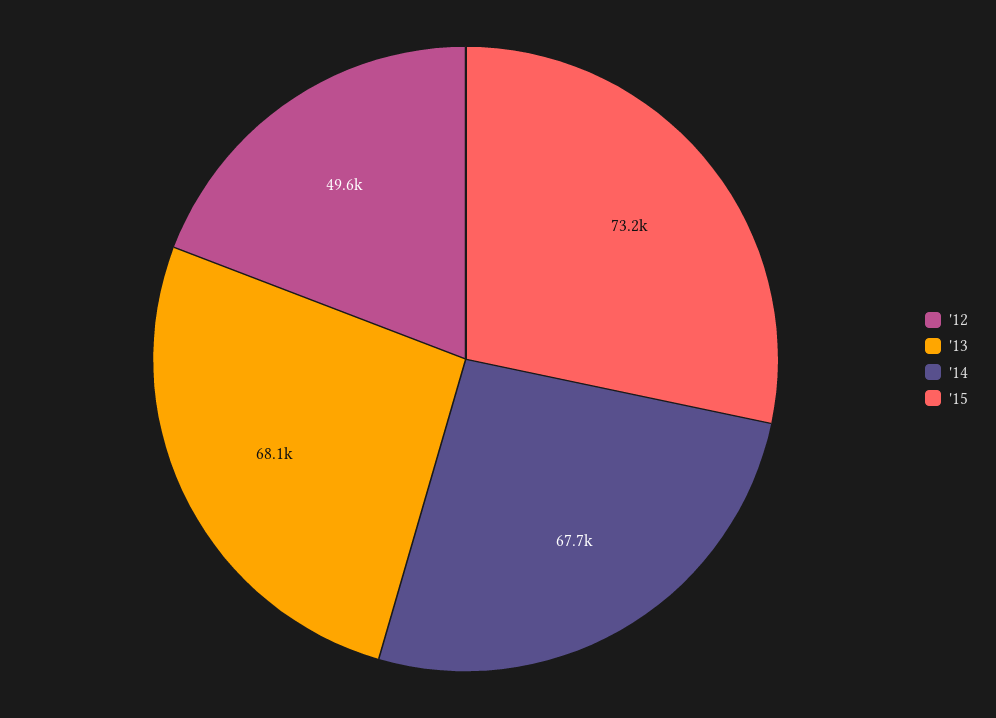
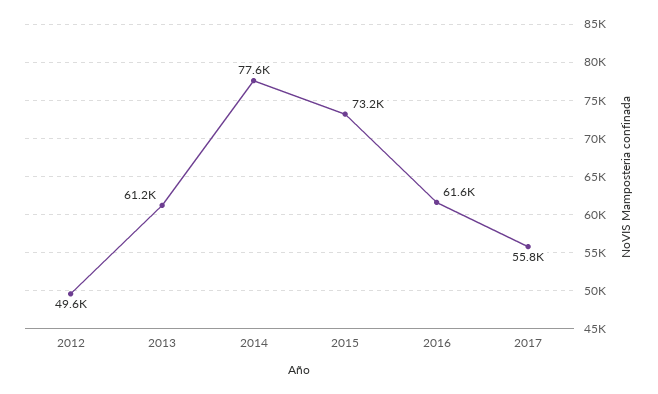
'13: 68100 -> 61200
'14: 67700 -> 77600
2016: none -> 61600
2017: none -> 55800

